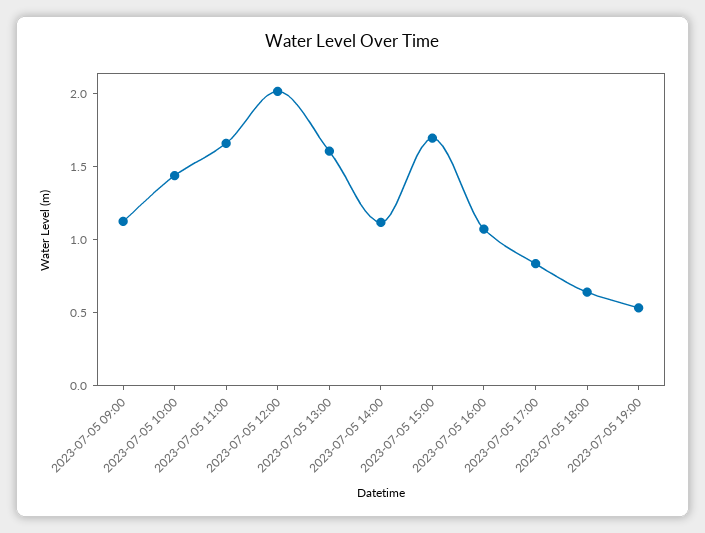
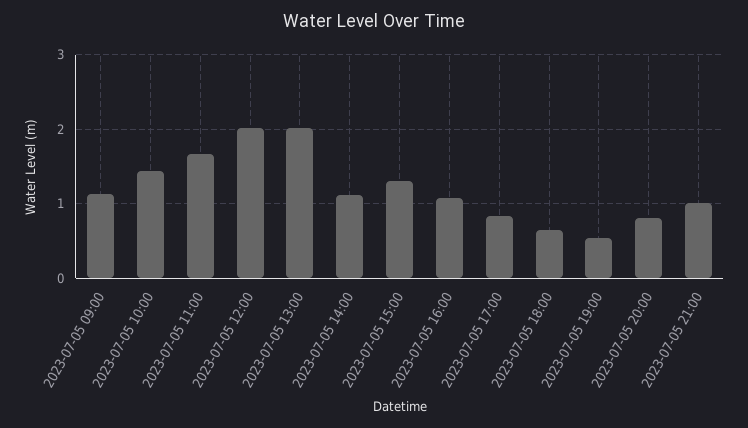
2023-07-05 13:00: 1.6 -> 2
2023-07-05 15:00: 1.7 -> 1.3
2023-07-05 20:00: none -> 0.8
2023-07-05 21:00: none -> 1

